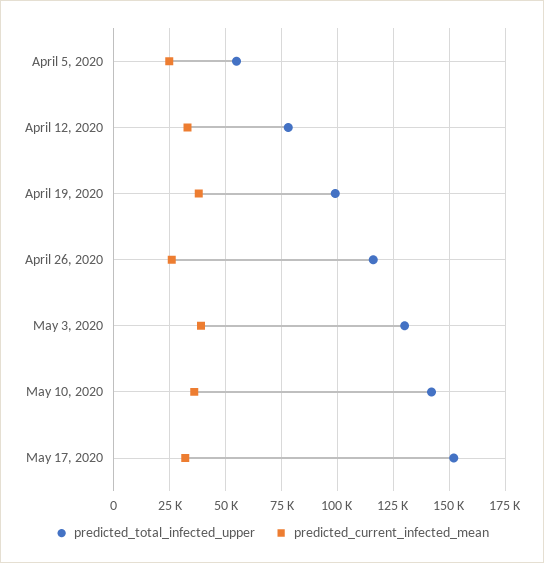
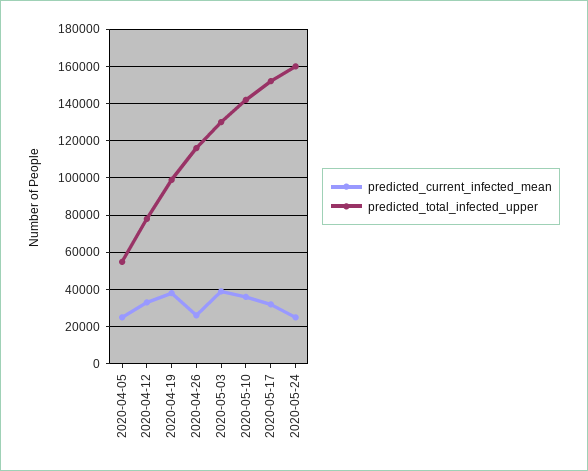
predicted_current_infected_mean, 2020-05-24: none -> 25000
predicted_total_infected_upper, 2020-05-24: none -> 160000

